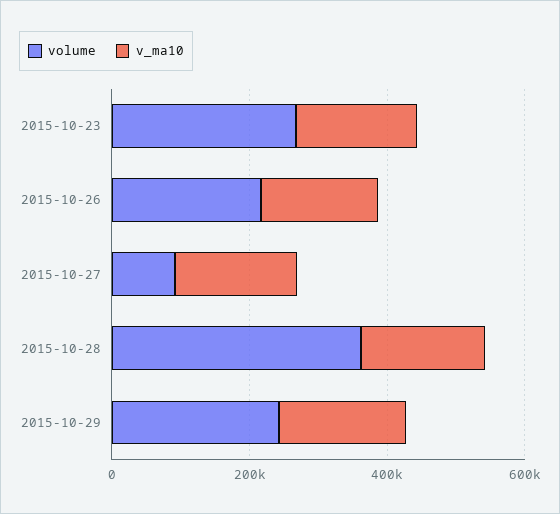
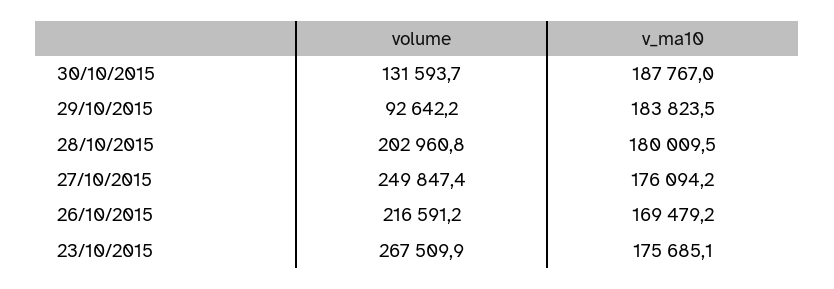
volume, 2015-10-27: 100000 -> 249847.4
volume, 2015-10-28: 350000 -> 202960.8
volume, 2015-10-29: 250000 -> 92642.2
volume, 30/10/2015: none -> 131593.7
v_ma10, 30/10/2015: none -> 187767

